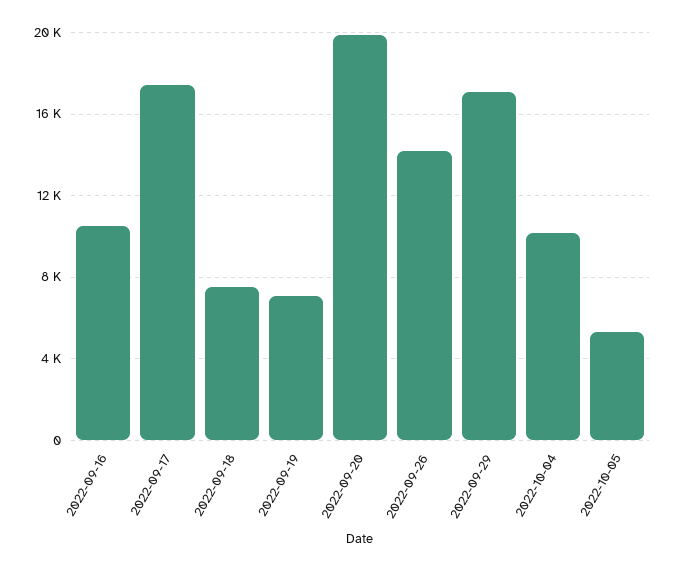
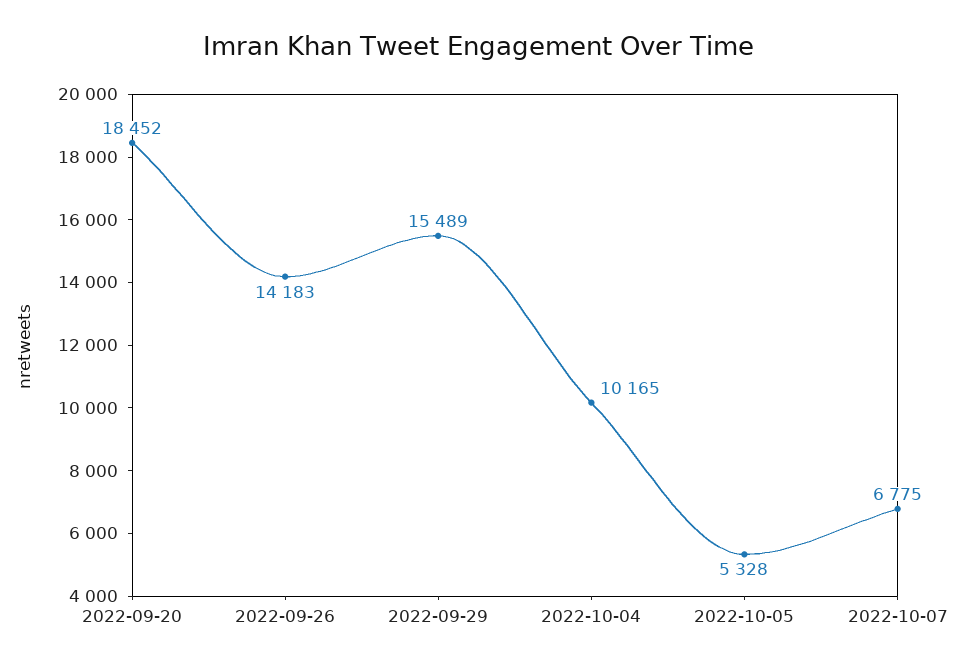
2022-09-16: 10500 -> none
2022-09-17: 17500 -> none
2022-09-18: 7500 -> none
2022-09-19: 7000 -> none
2022-09-20: 20000 -> 18452
2022-09-29: 17000 -> 15489
2022-10-07: none -> 6775

